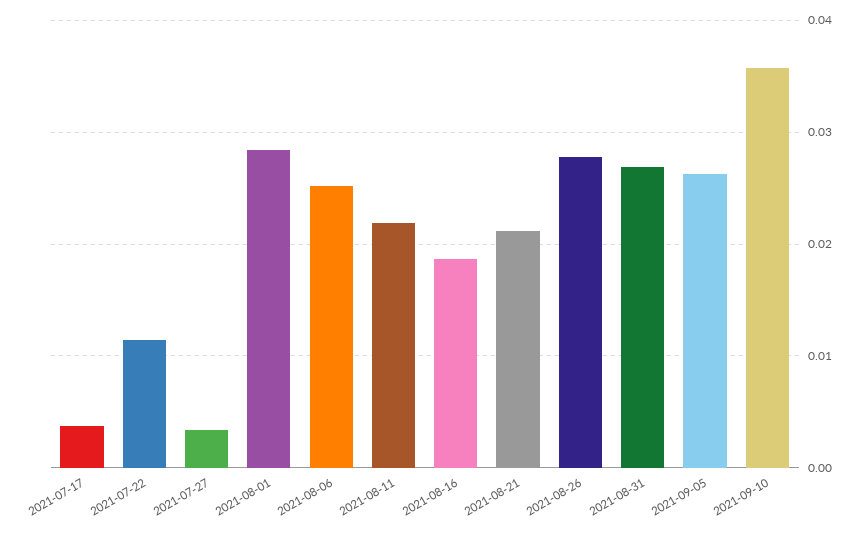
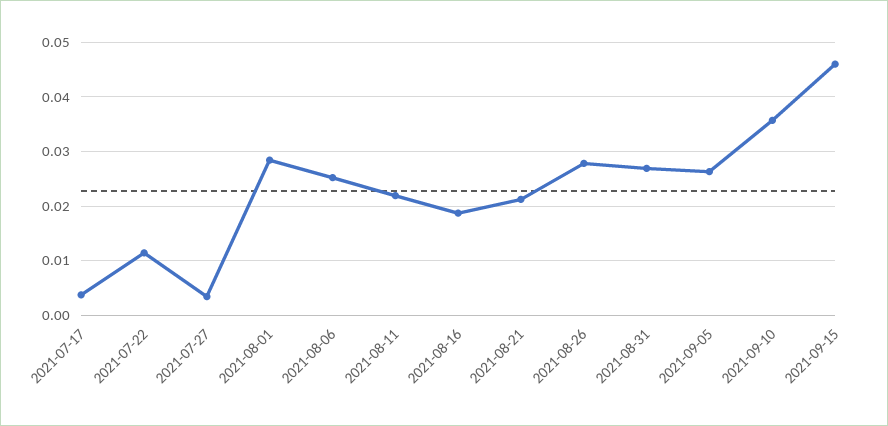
2021-09-15: none -> 0.046

